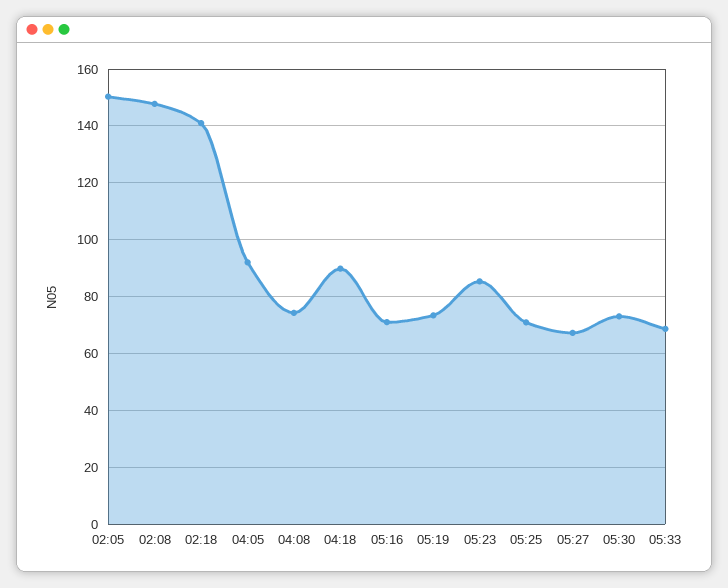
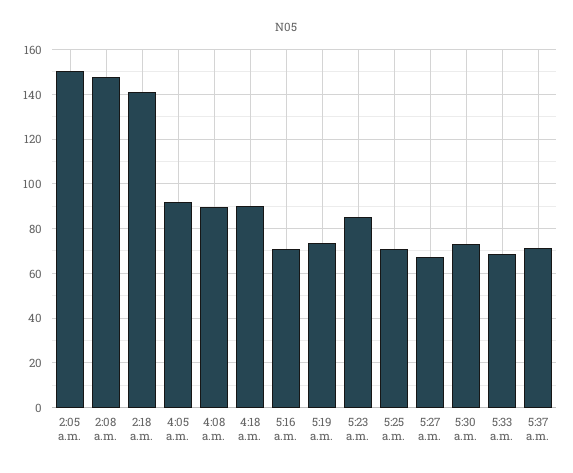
04:08: 75 -> 90
5:37 a.m.: none -> 70

